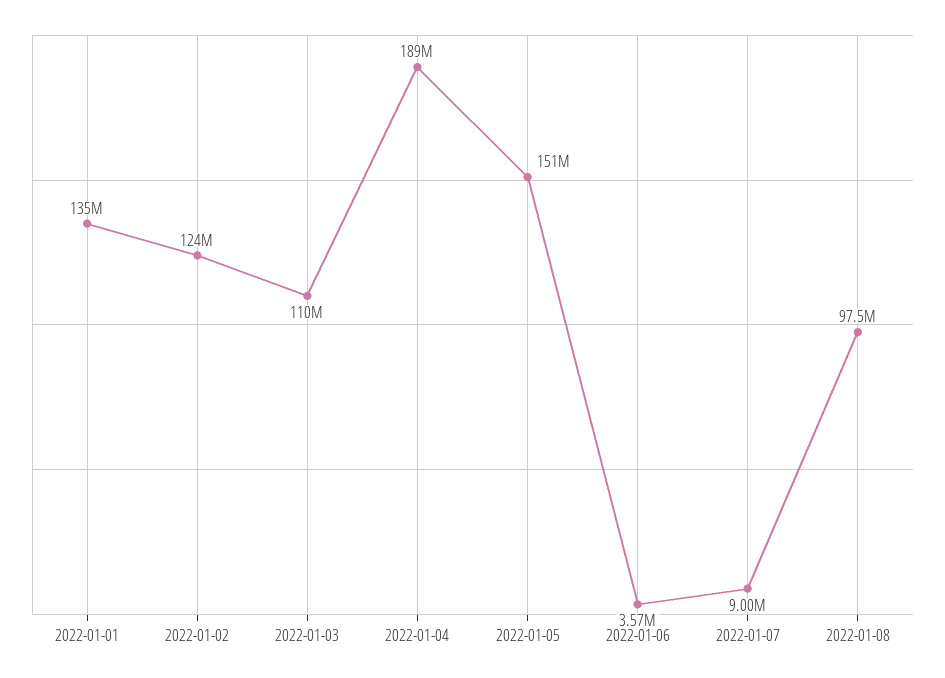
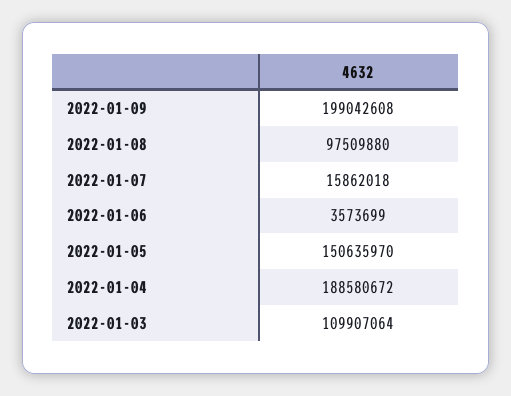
2022-01-01: 135000000 -> none
2022-01-02: 124000000 -> none
2022-01-07: 9000000 -> 15862018
2022-01-09: none -> 199042608

